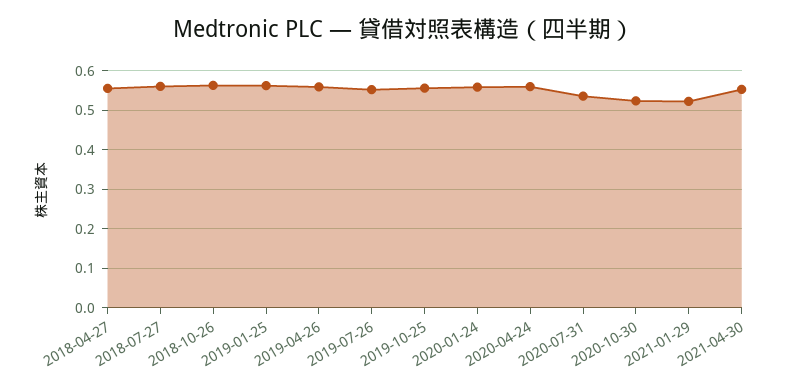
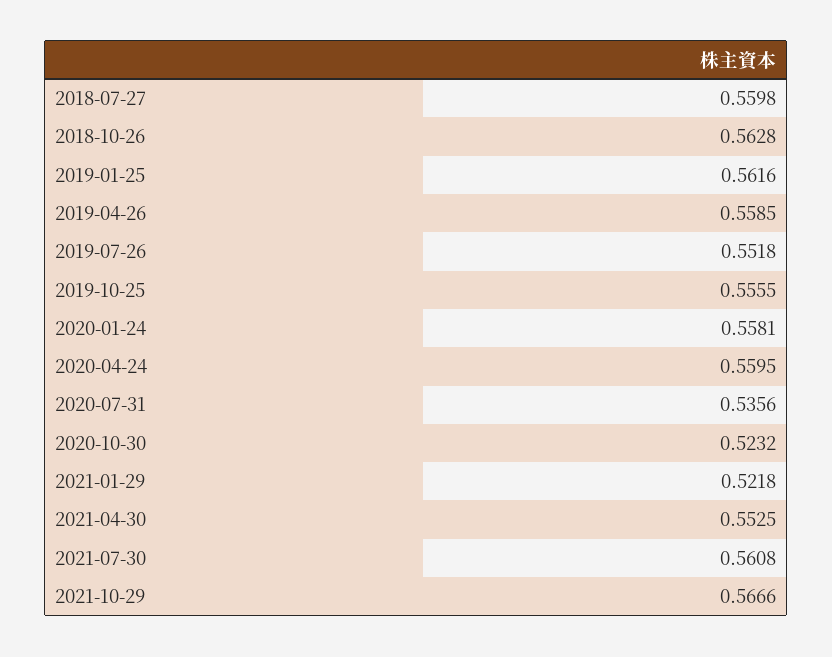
2018-04-27: 0.56 -> none
2021-07-30: none -> 0.5608
2021-10-29: none -> 0.5666

